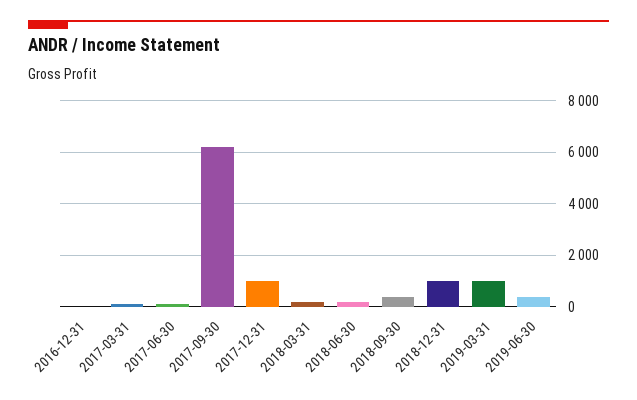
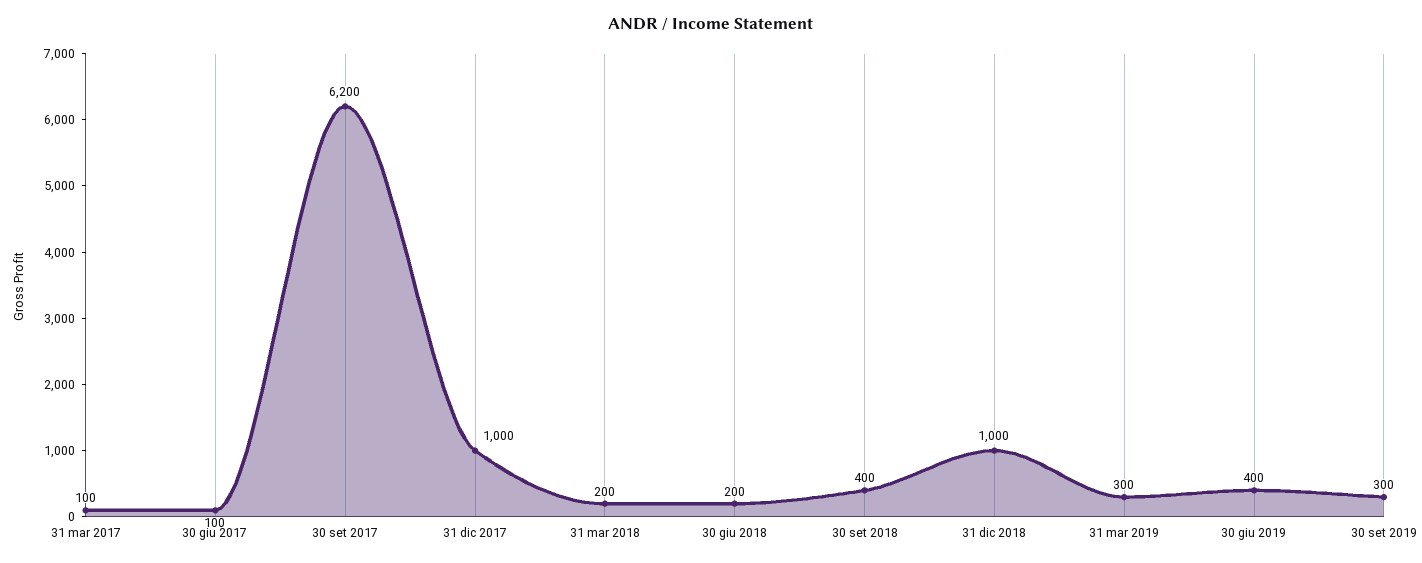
2016-12-31: 0 -> none
2019-03-31: 1000 -> 300
30 set 2019: none -> 300

